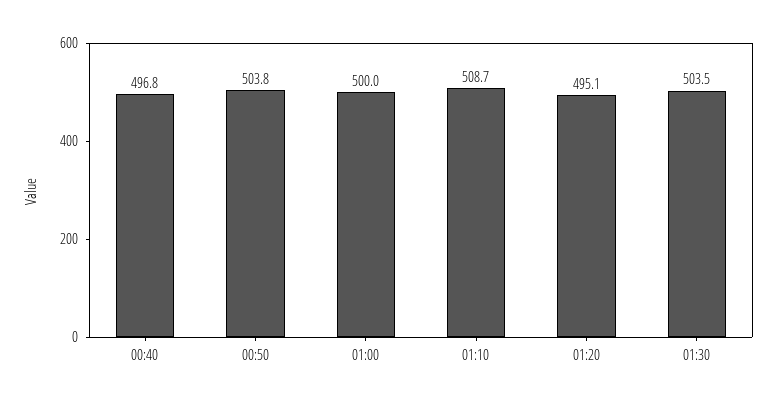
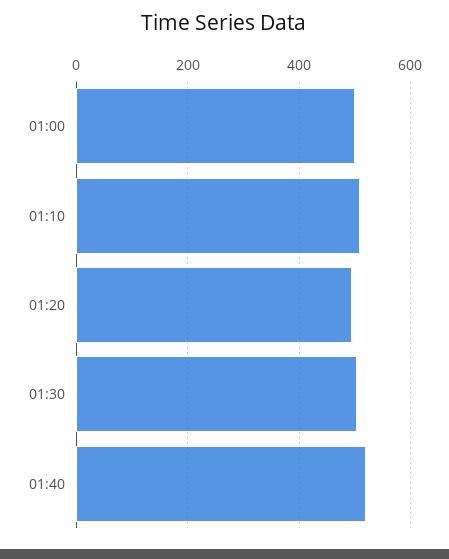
00:40: 496.8 -> none
00:50: 503.8 -> none
01:40: none -> 520

